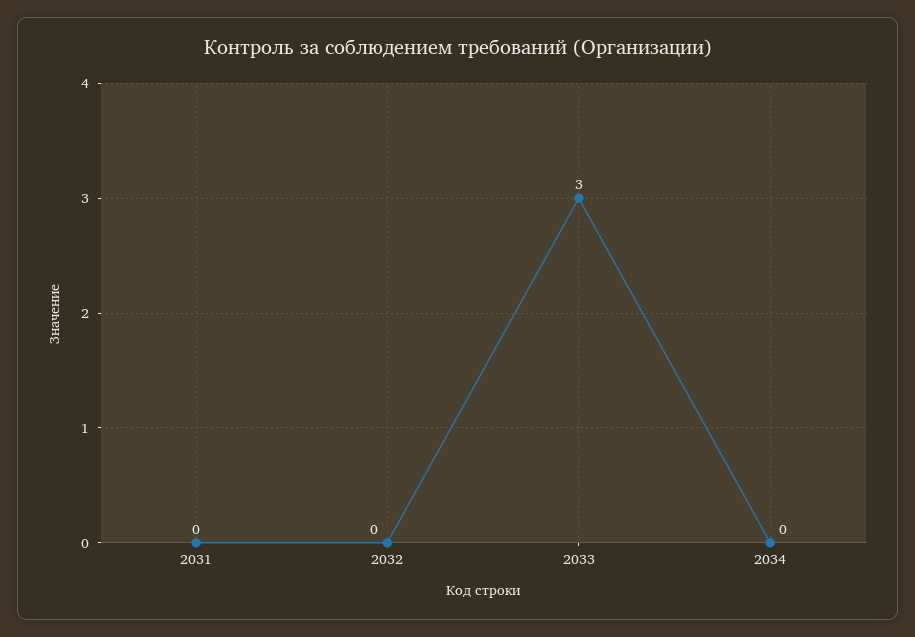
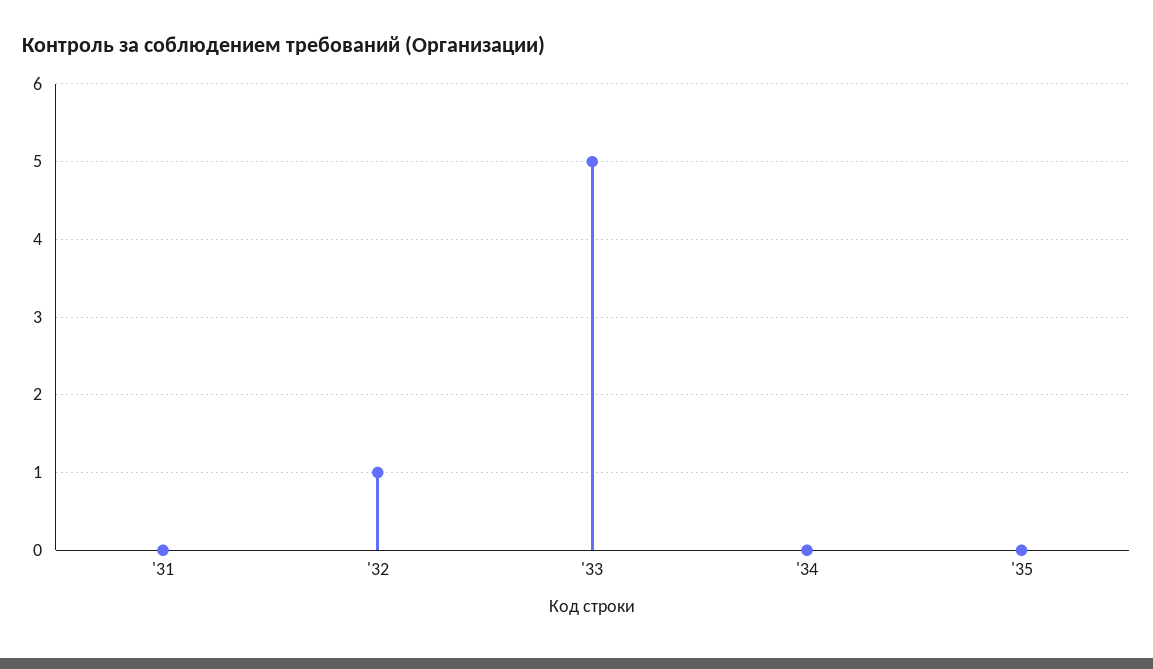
2032: 0 -> 1
2033: 3 -> 5
'35: none -> 0

